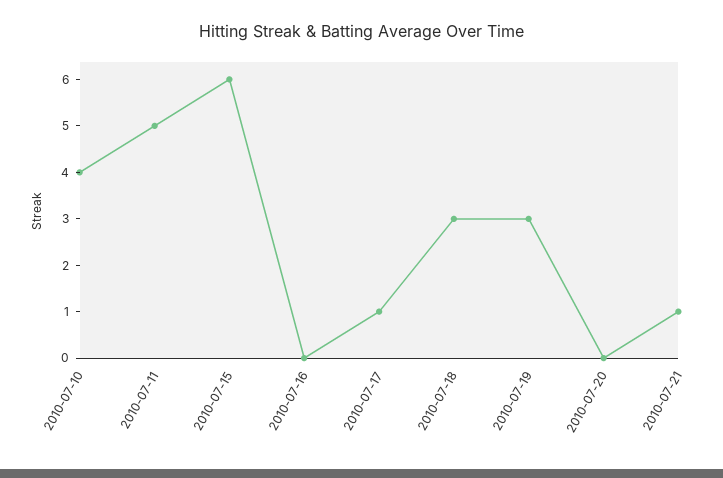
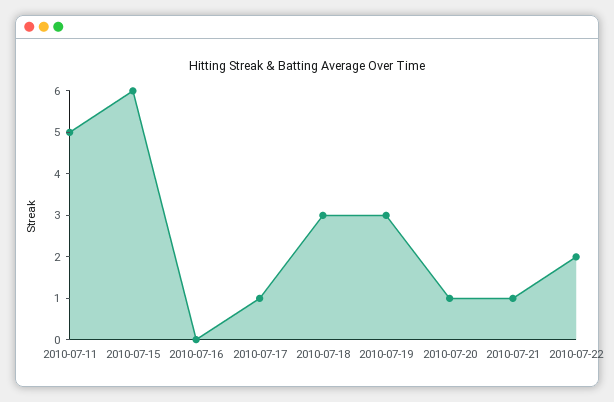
2010-07-10: 4 -> none
2010-07-20: 0 -> 1
2010-07-22: none -> 2

